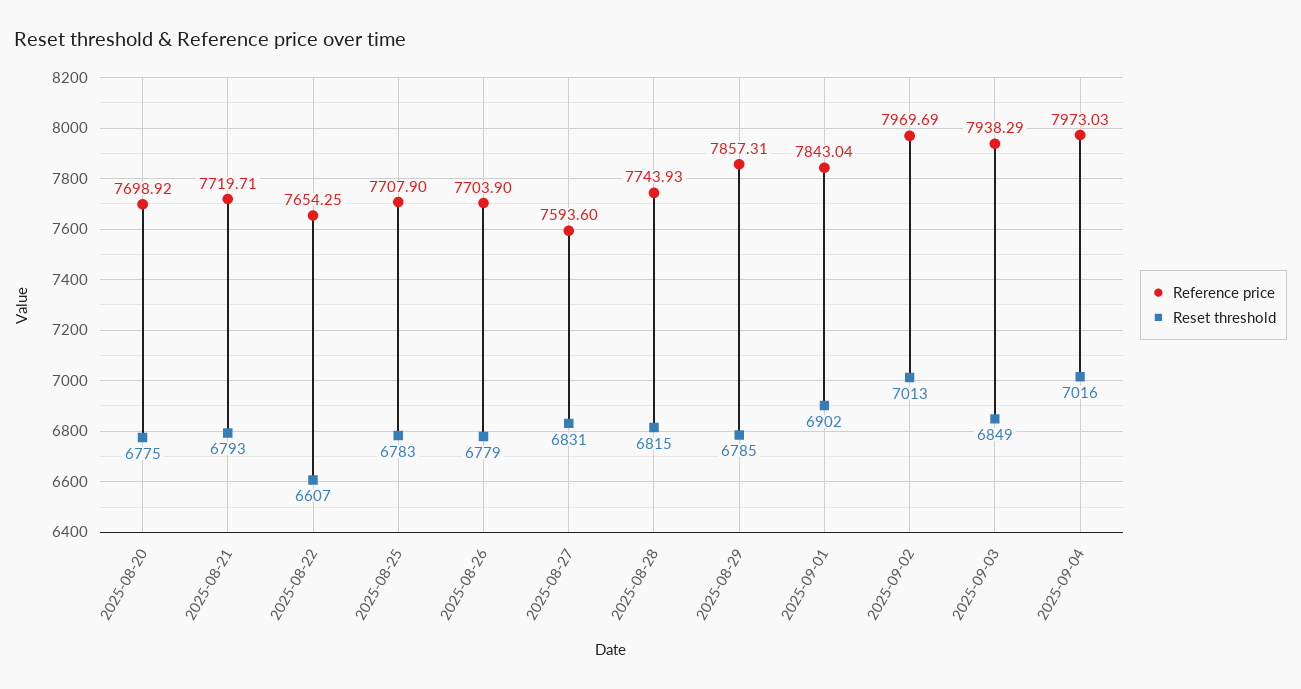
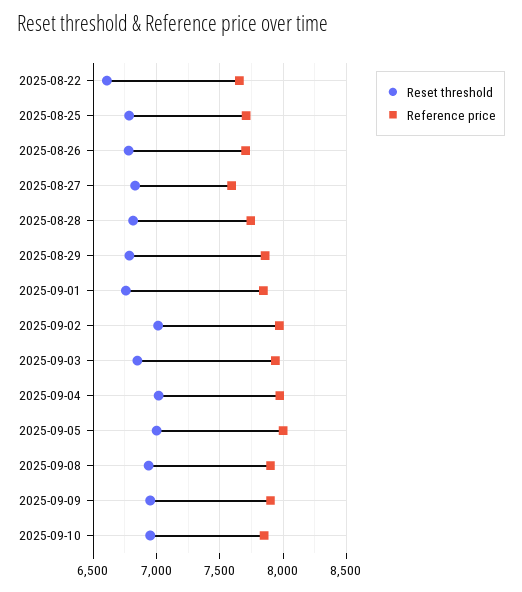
Reference price, 2025-08-20: 7698.92 -> none
Reset threshold, 2025-08-20: 6775 -> none
Reference price, 2025-08-21: 7719.71 -> none
Reset threshold, 2025-08-21: 6793 -> none
Reset threshold, 2025-09-01: 6902 -> 6750
Reset threshold, 2025-09-05: none -> 7000
Reference price, 2025-09-05: none -> 8000
Reset threshold, 2025-09-08: none -> 6950
Reference price, 2025-09-08: none -> 7900
Reset threshold, 2025-09-09: none -> 6950
Reference price, 2025-09-09: none -> 7900
Reset threshold, 2025-09-10: none -> 6950
Reference price, 2025-09-10: none -> 7850

